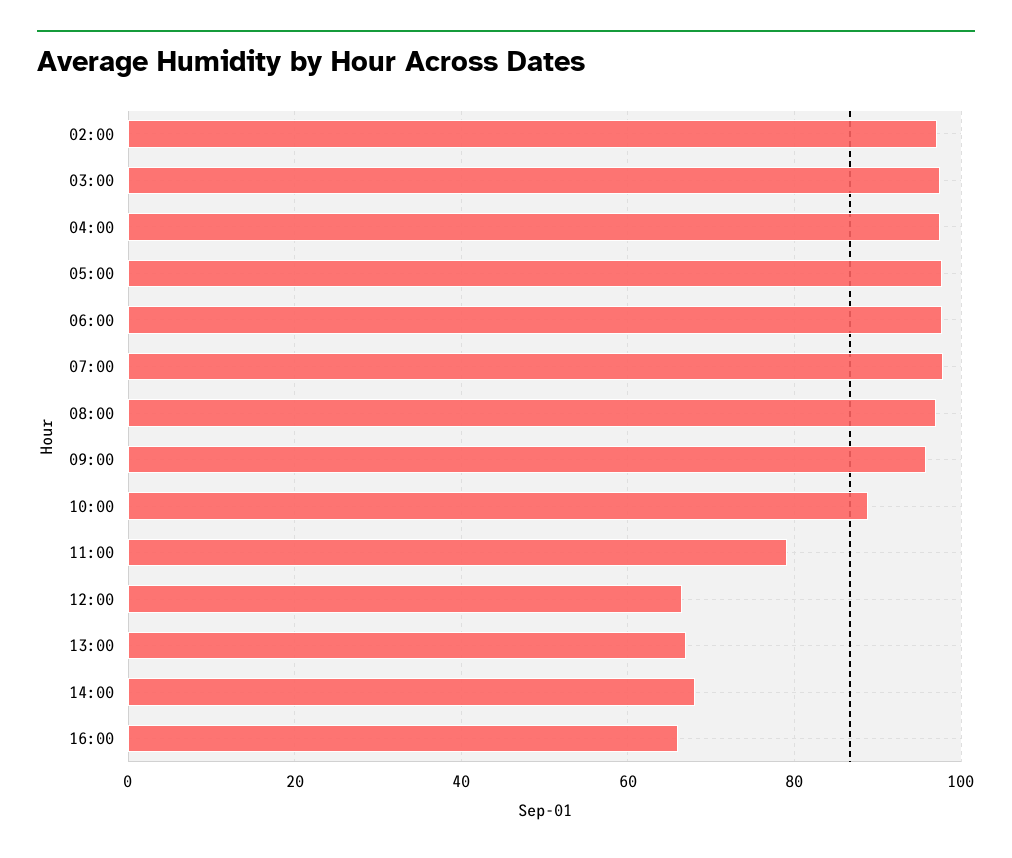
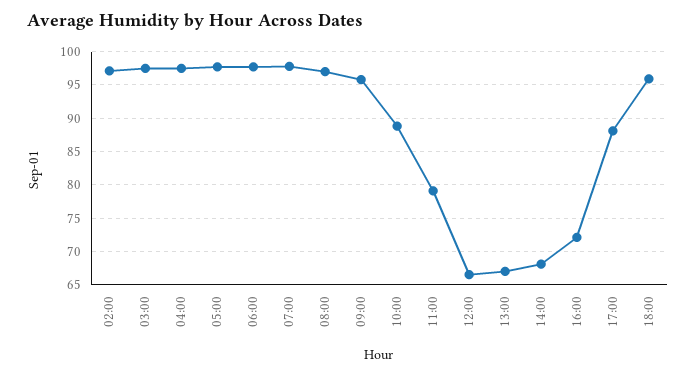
16:00: 66 -> 72
17:00: none -> 88
18:00: none -> 96

